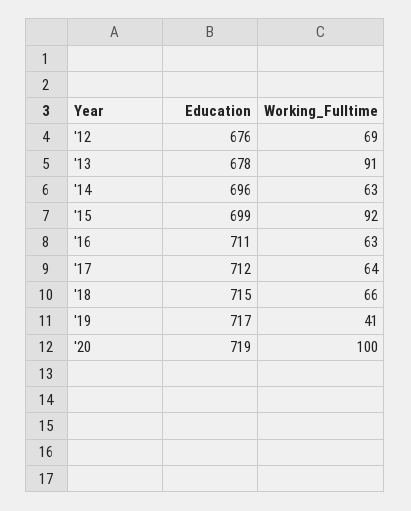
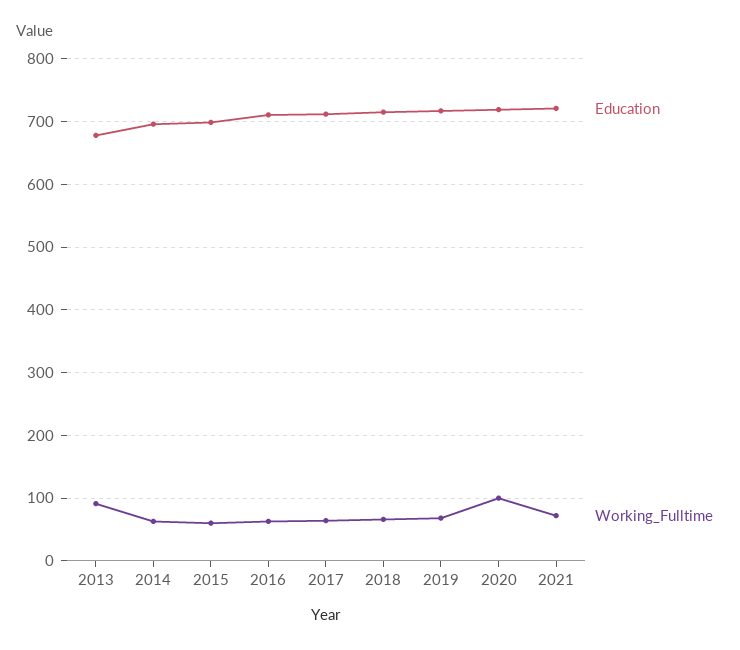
Education, '12: 676 -> none
Working_Fulltime, '12: 69 -> none
Working_Fulltime, '15: 92 -> 60
Working_Fulltime, '19: 41 -> 70
Education, 2021: none -> 720
Working_Fulltime, 2021: none -> 70

